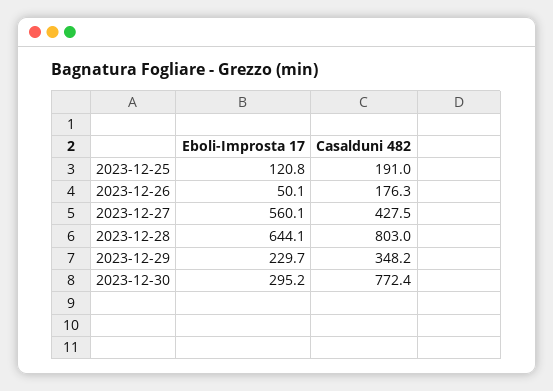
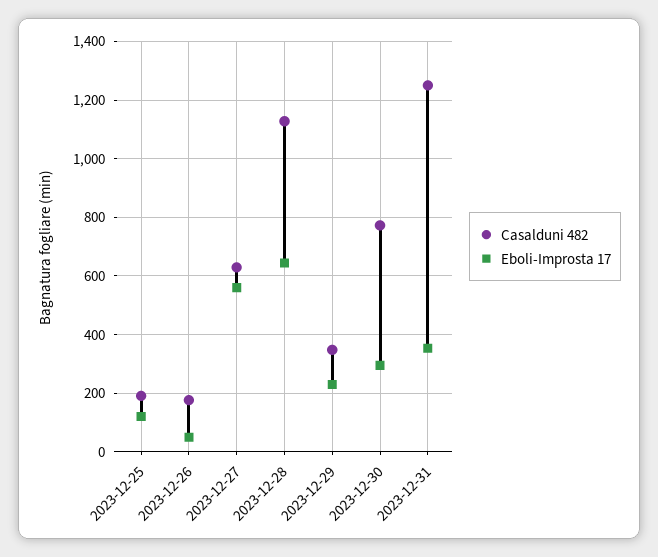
Casalduni 482, 2023-12-27: 427.5 -> 625
Casalduni 482, 2023-12-28: 803 -> 1125
Casalduni 482, 2023-12-31: none -> 1250
Eboli-Improsta 17, 2023-12-31: none -> 350

